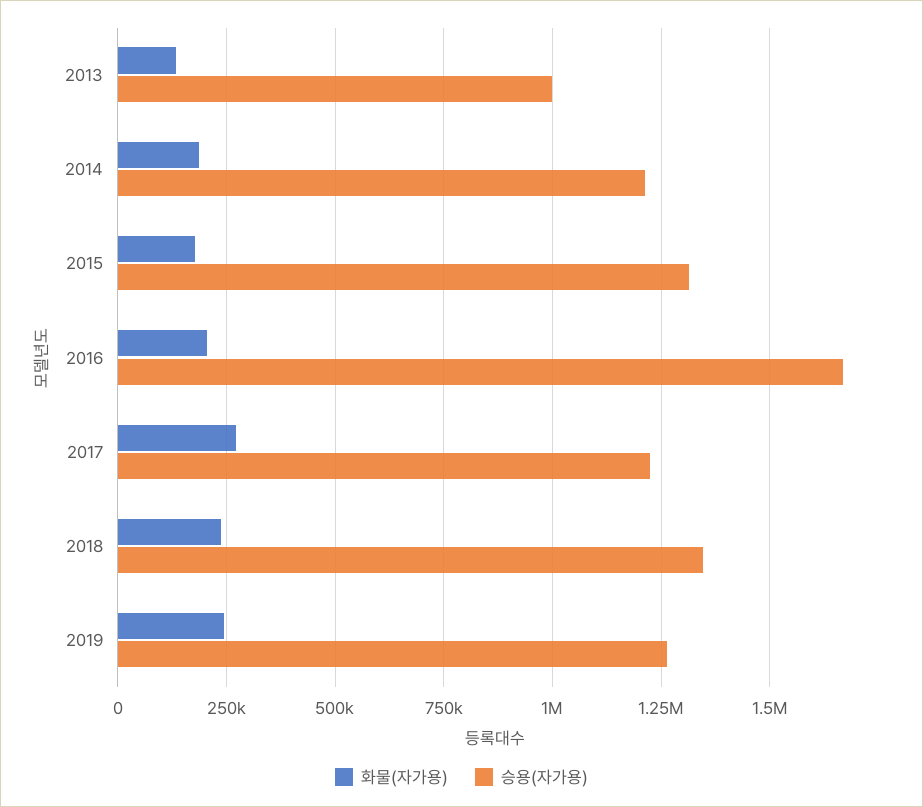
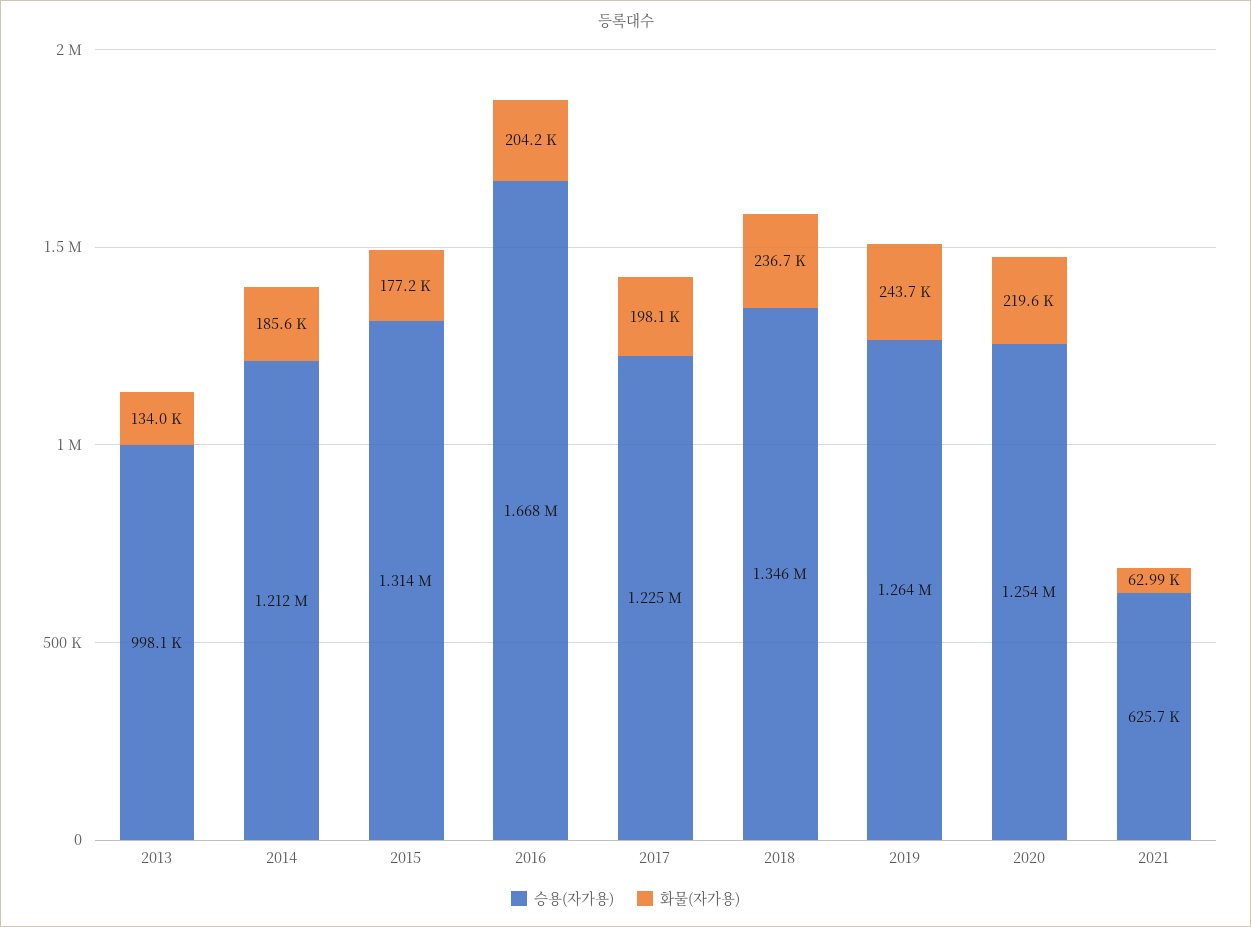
화물(자가용), 2017: 275000 -> 198100
승용(자가용), 2020: none -> 1254000
화물(자가용), 2020: none -> 219600
승용(자가용), 2021: none -> 625700
화물(자가용), 2021: none -> 62990

